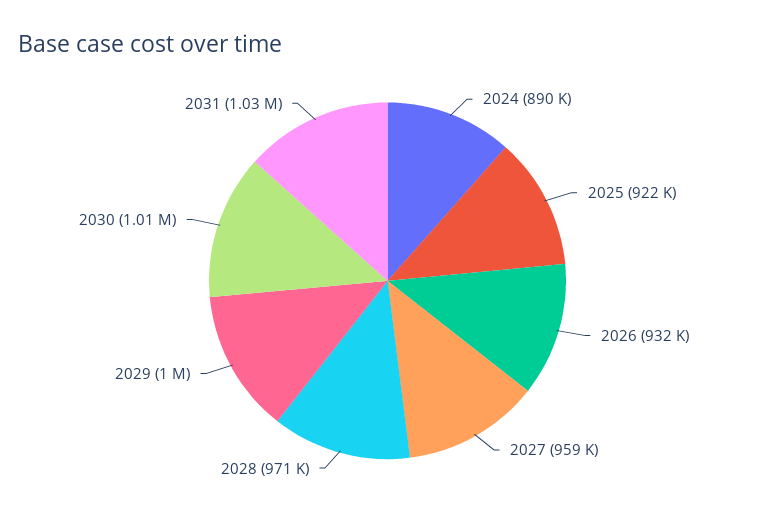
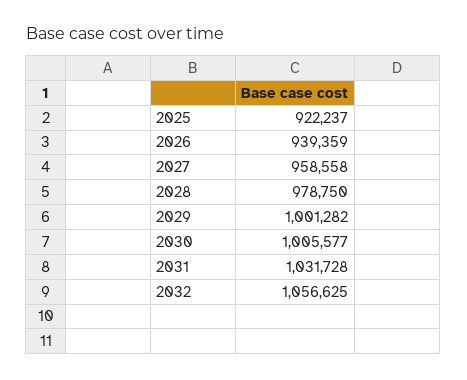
2024: 890000 -> none
2026: 932000 -> 939359
2028: 971000 -> 978750
2032: none -> 1056625

